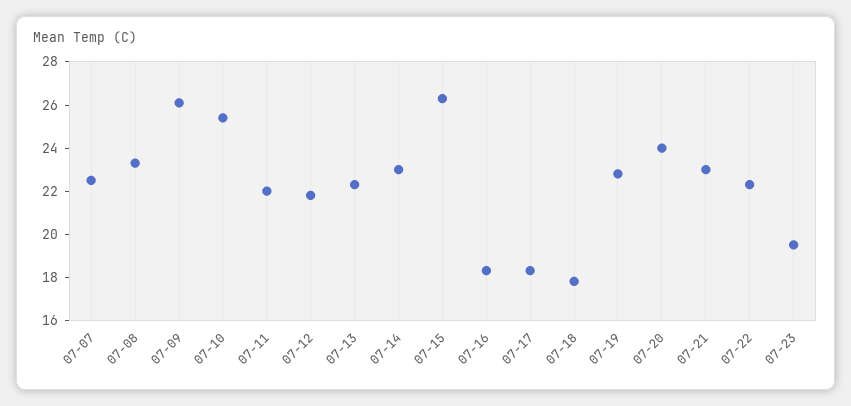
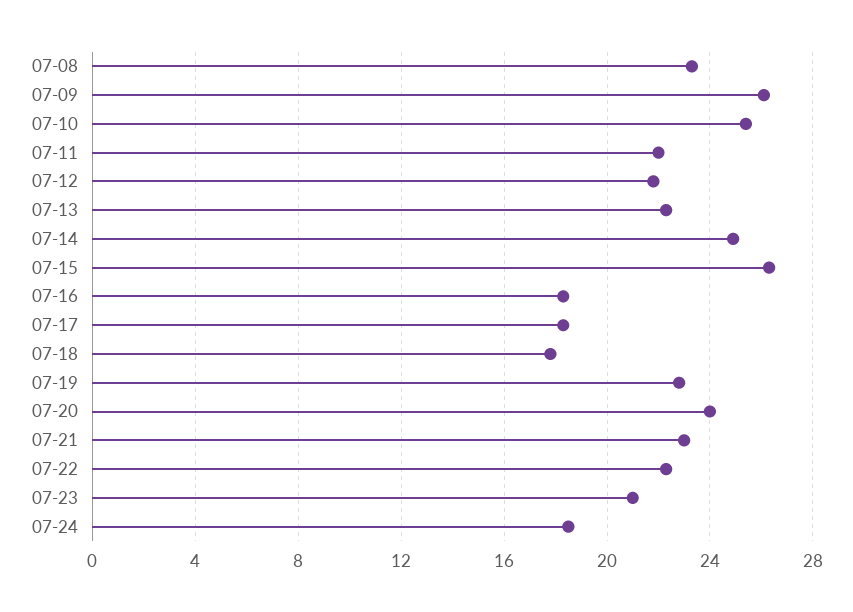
07-07: 22.5 -> none
07-14: 23 -> 25
07-23: 19.5 -> 21
07-24: none -> 18.5

